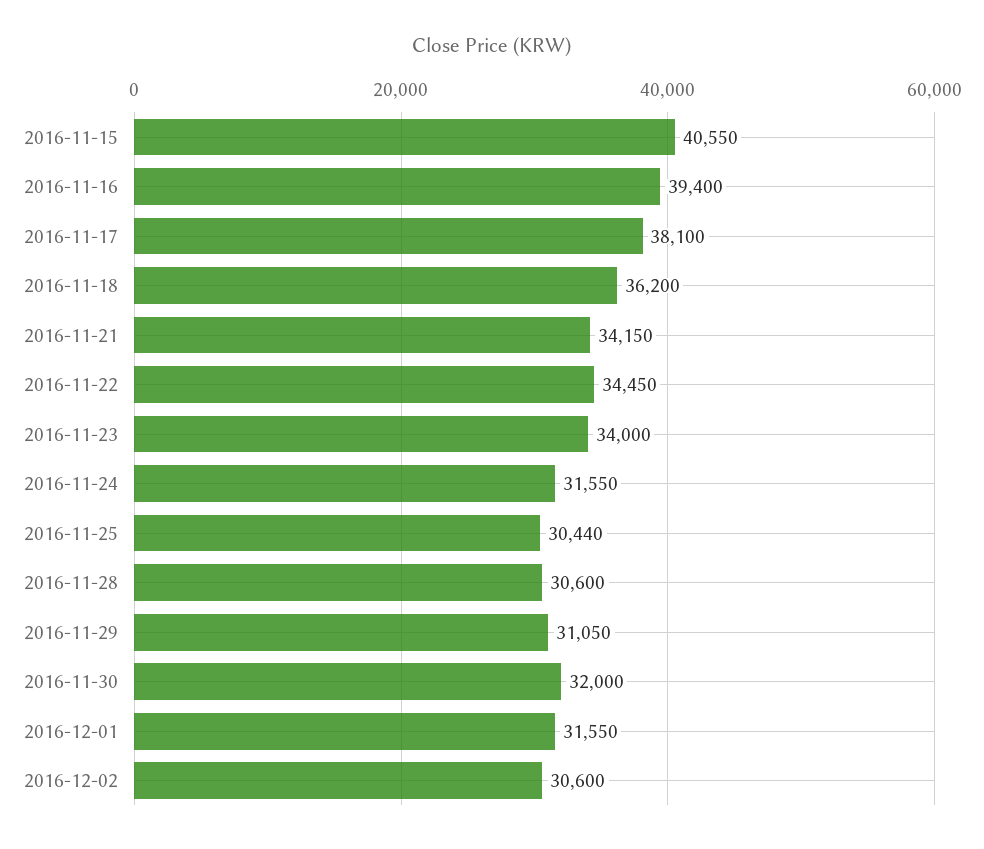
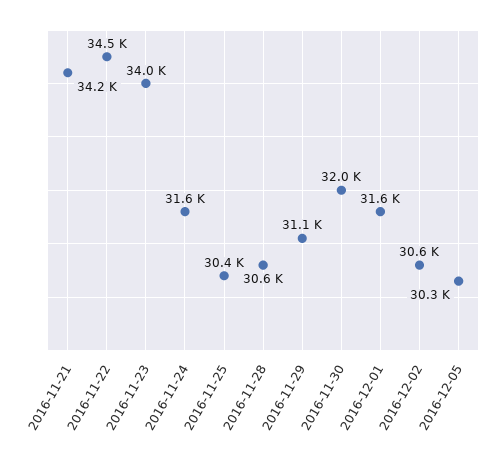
2016-11-15: 40550 -> none
2016-11-16: 39400 -> none
2016-11-17: 38100 -> none
2016-11-18: 36200 -> none
2016-12-05: none -> 30300

